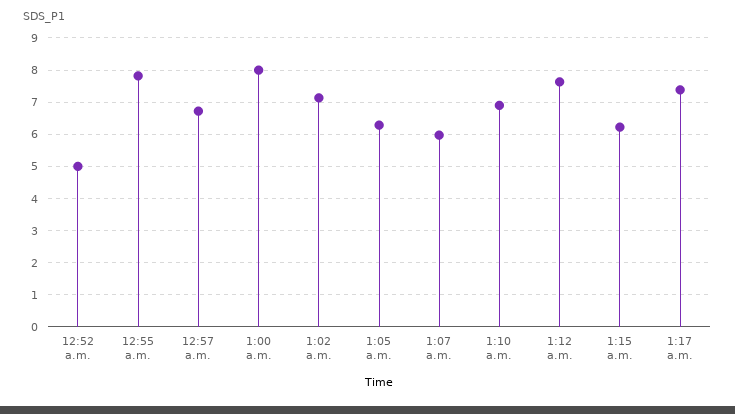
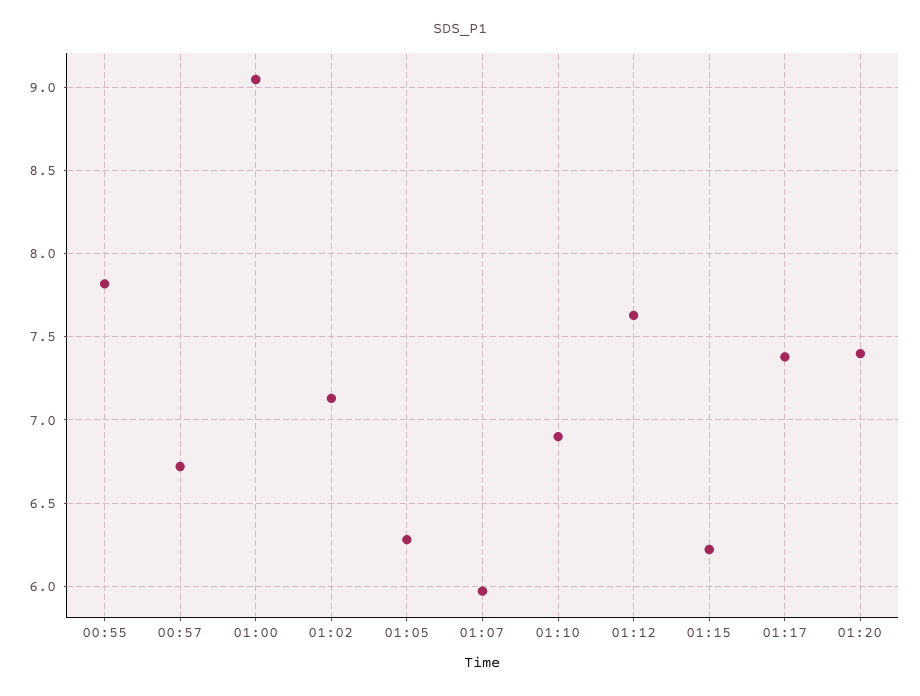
12:52 a.m.: 5 -> none
1:00 a.m.: 8 -> 9.05
01:20: none -> 7.4

